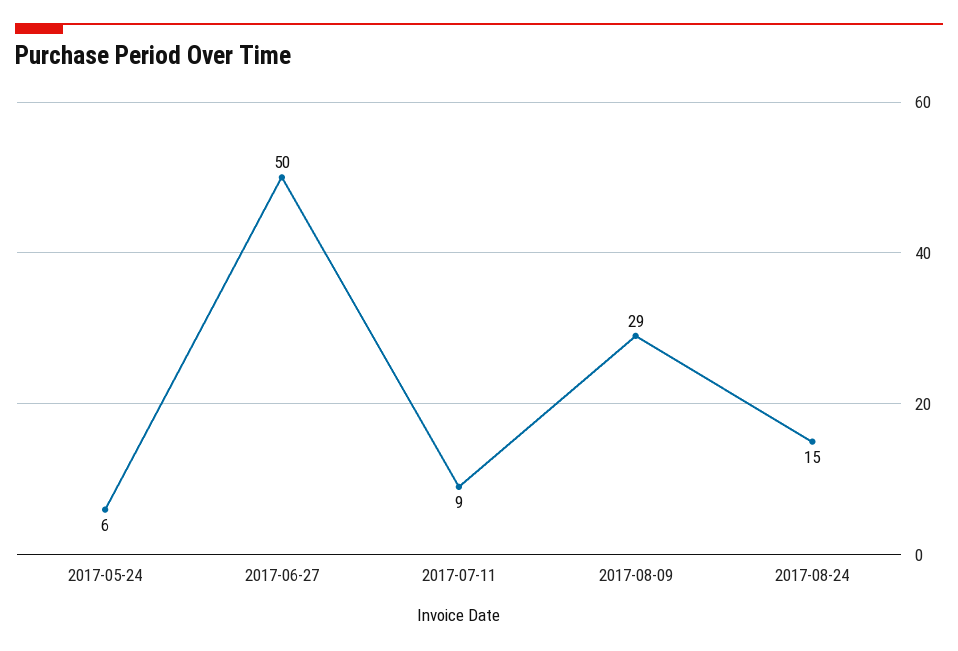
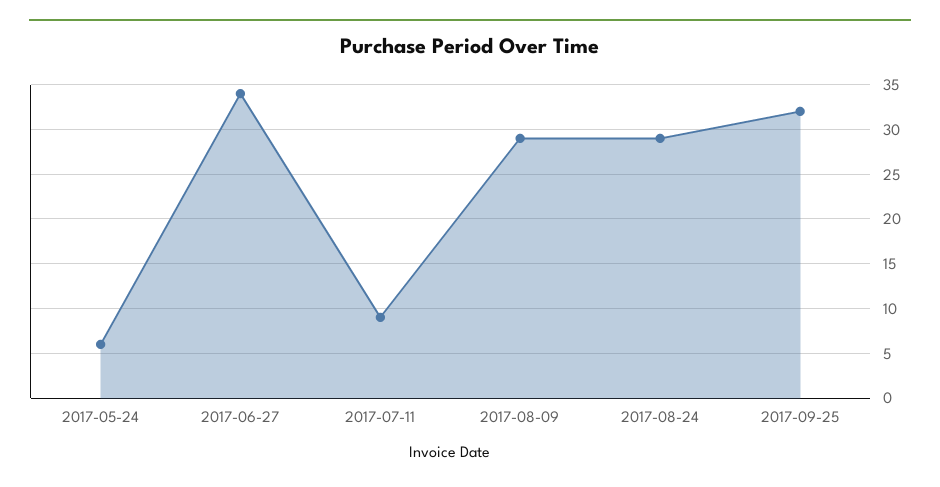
2017-06-27: 50 -> 34
2017-08-24: 15 -> 29
2017-09-25: none -> 32

